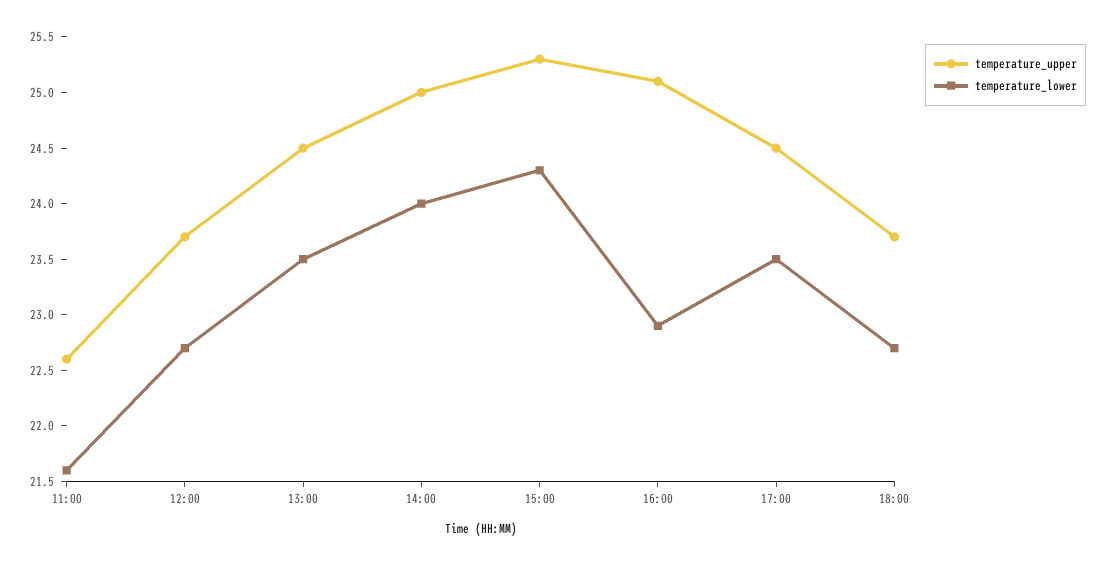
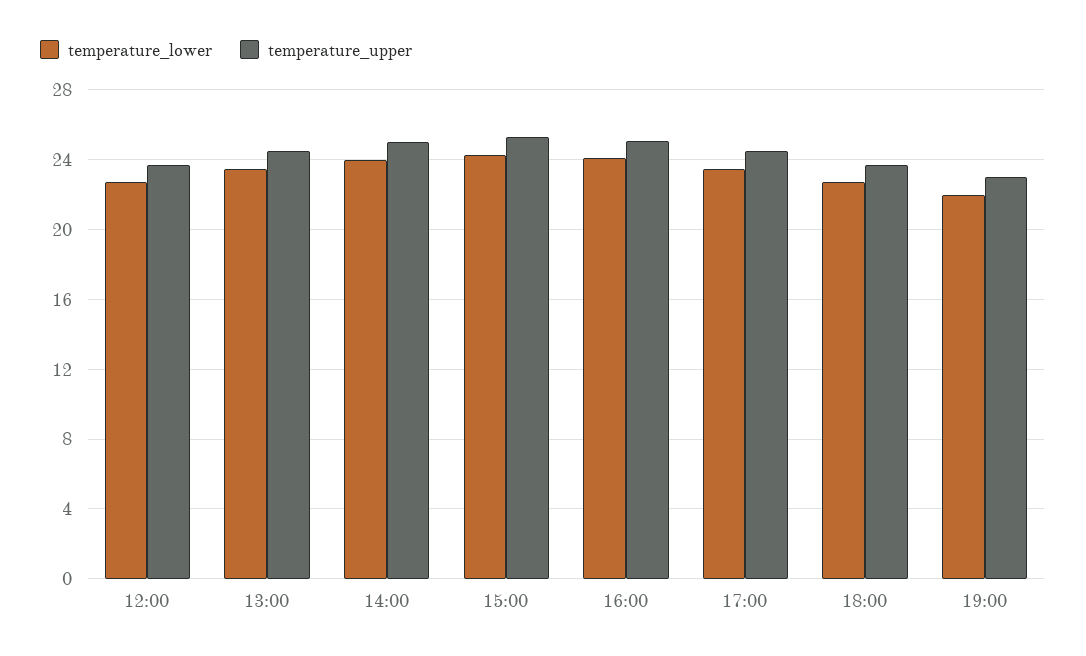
temperature_upper, 11:00: 22.6 -> none
temperature_lower, 11:00: 21.6 -> none
temperature_lower, 16:00: 22.9 -> 24
temperature_lower, 19:00: none -> 22
temperature_upper, 19:00: none -> 23

